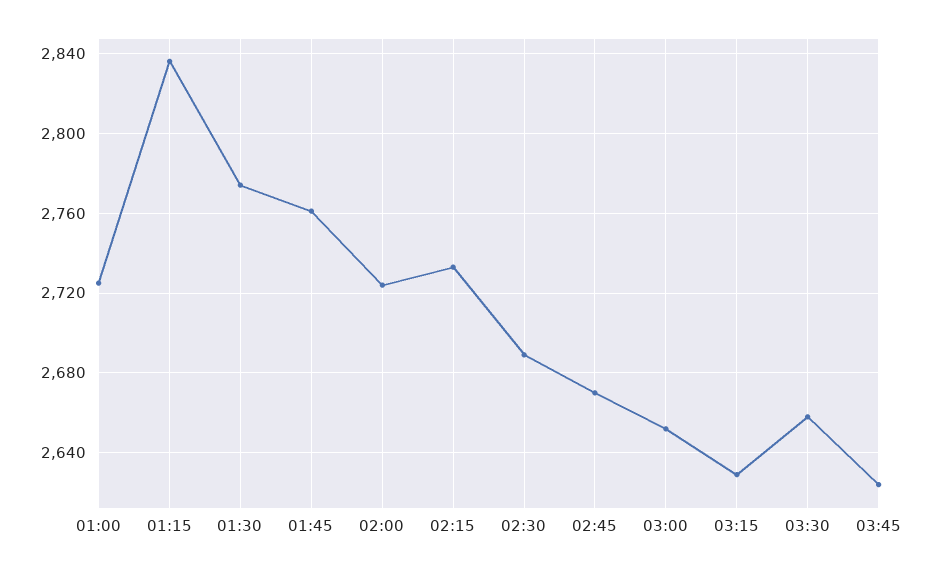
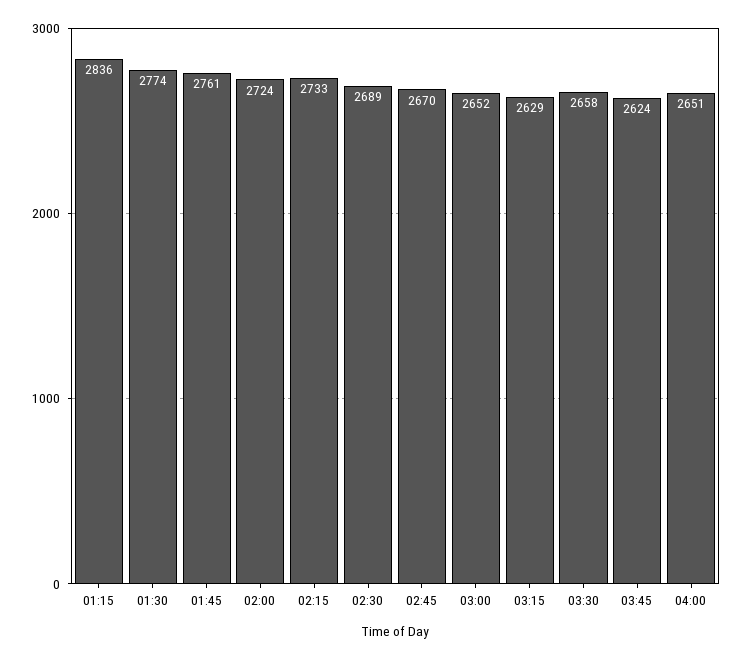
01:00: 2725 -> none
04:00: none -> 2651

